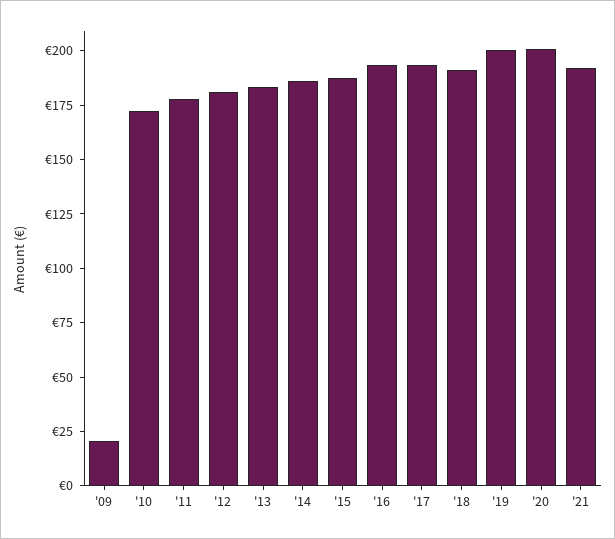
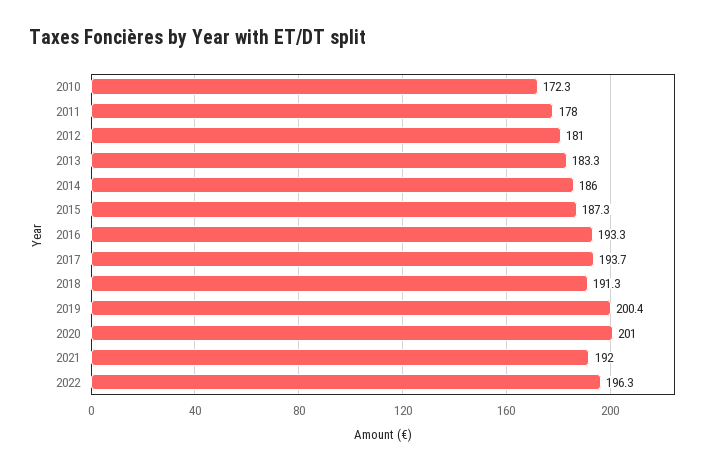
'09: 20 -> none
2022: none -> 196.3

